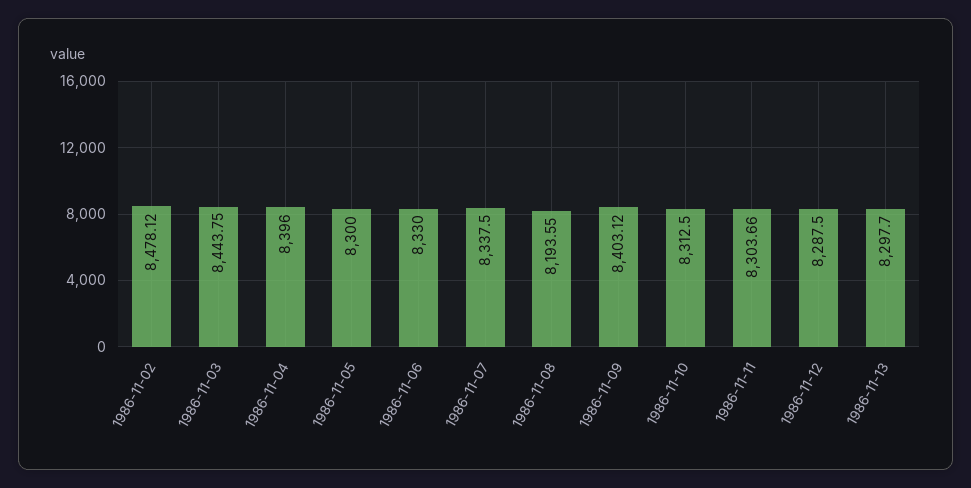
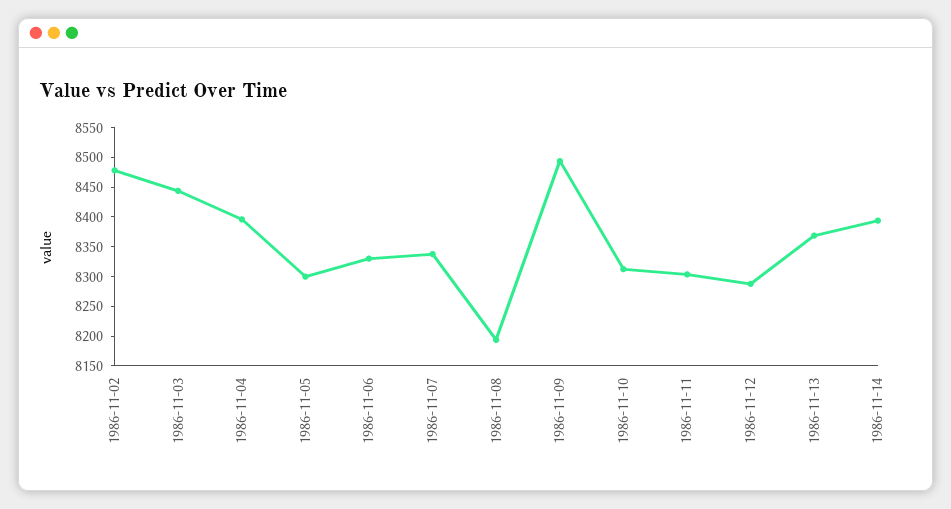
1986-11-09: 8403.12 -> 8500
1986-11-13: 8297.7 -> 8375
1986-11-14: none -> 8400

